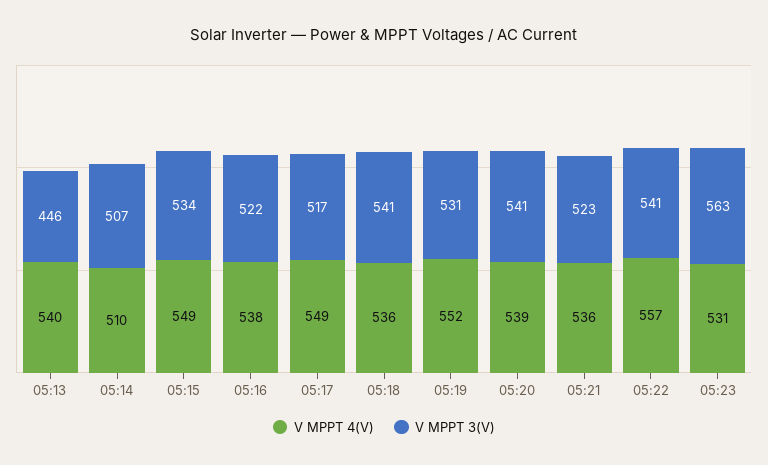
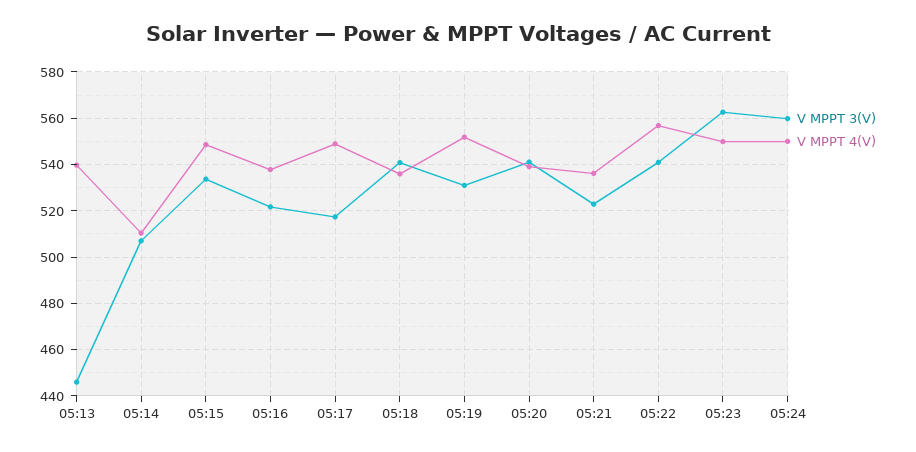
V MPPT 4(V), 05:23: 531 -> 550
V MPPT 3(V), 05:24: none -> 560
V MPPT 4(V), 05:24: none -> 550

